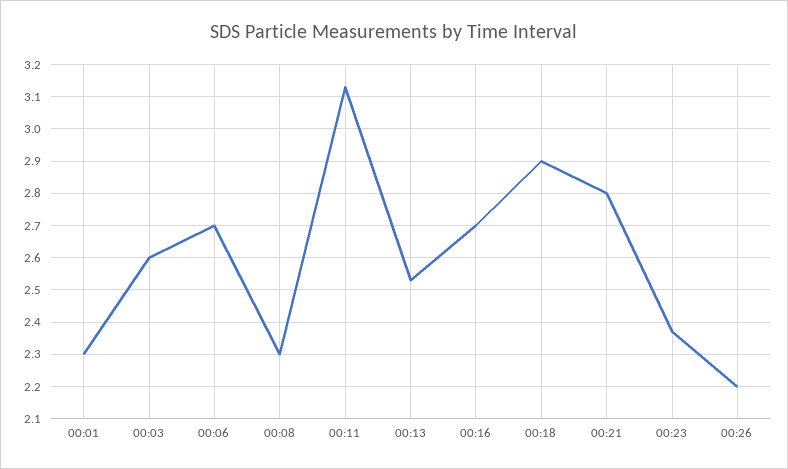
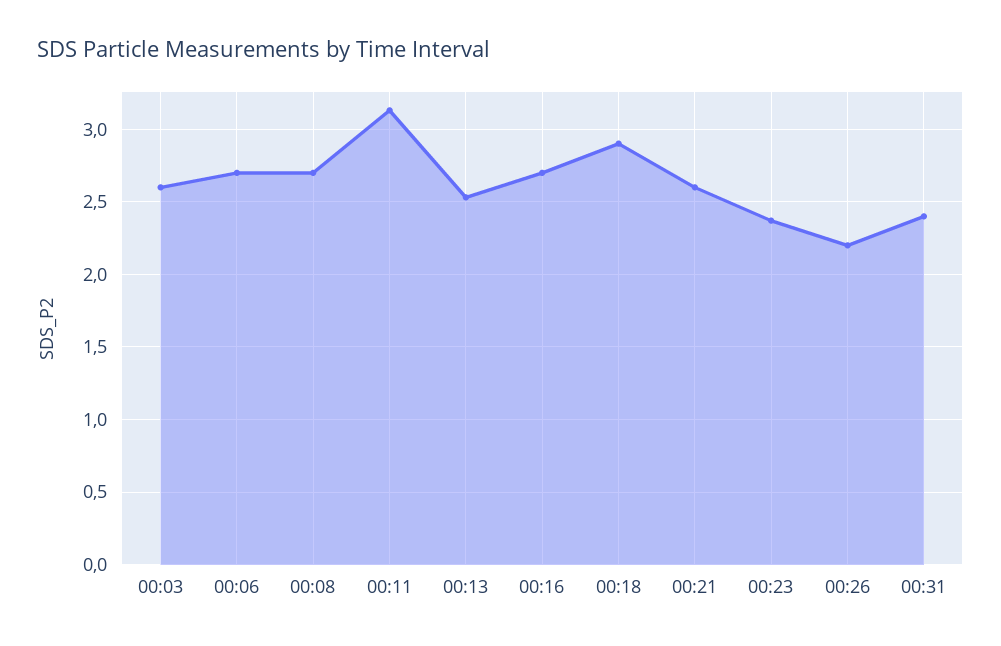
00:01: 2.3 -> none
00:08: 2.3 -> 2.7
00:21: 2.8 -> 2.6
00:31: none -> 2.4

